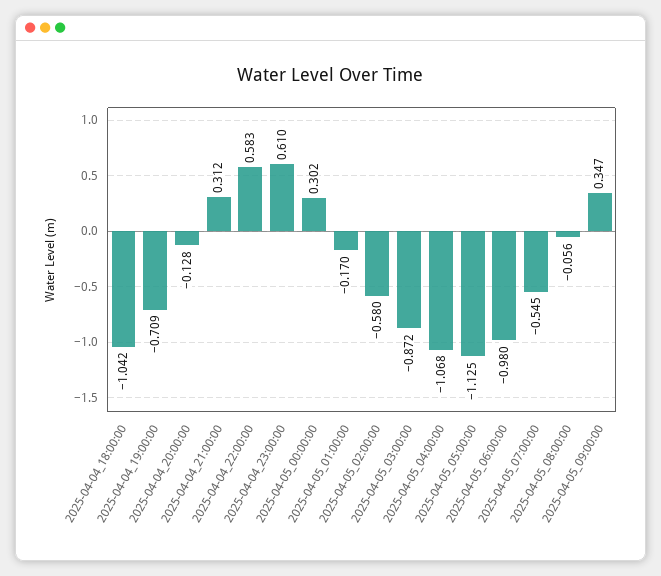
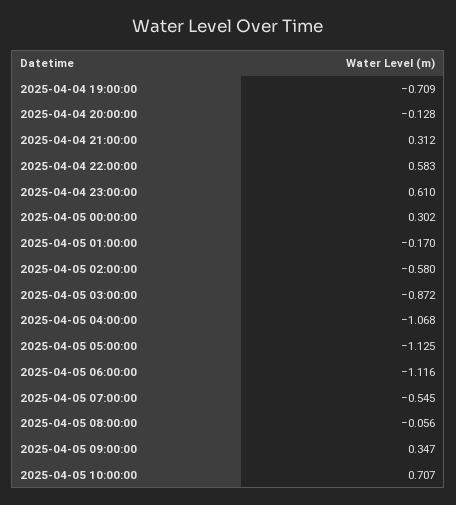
2025-04-04_18:00:00: -1.042 -> none
2025-04-05_06:00:00: -0.98 -> -1.116
2025-04-05 10:00:00: none -> 0.707

